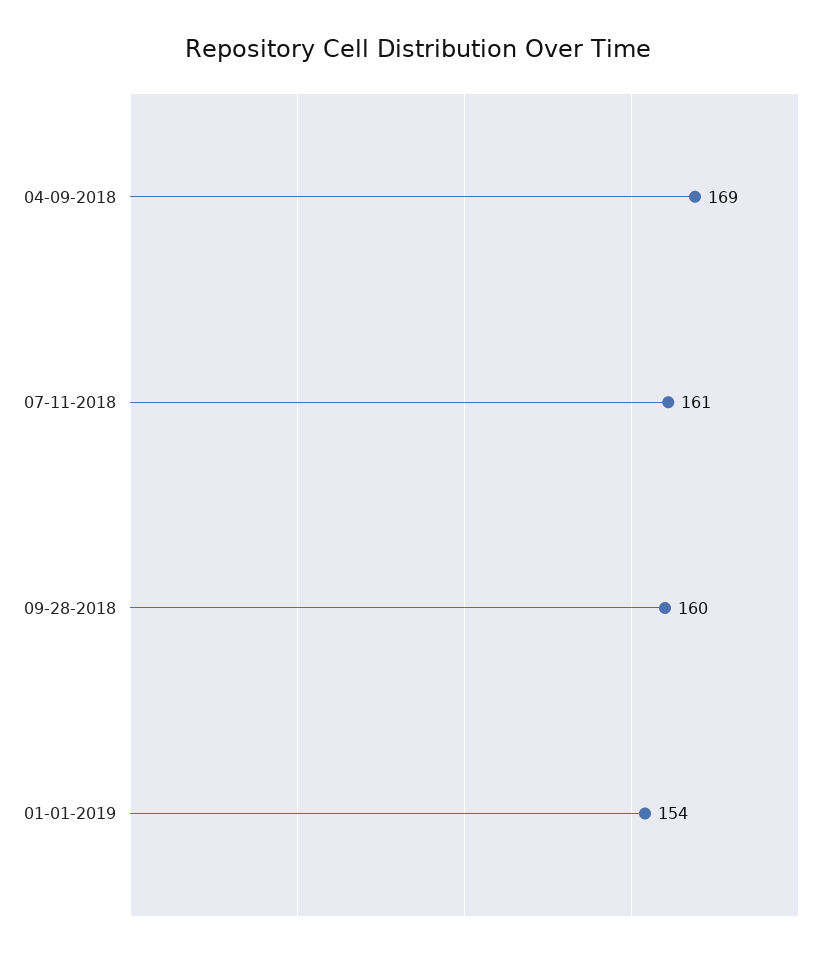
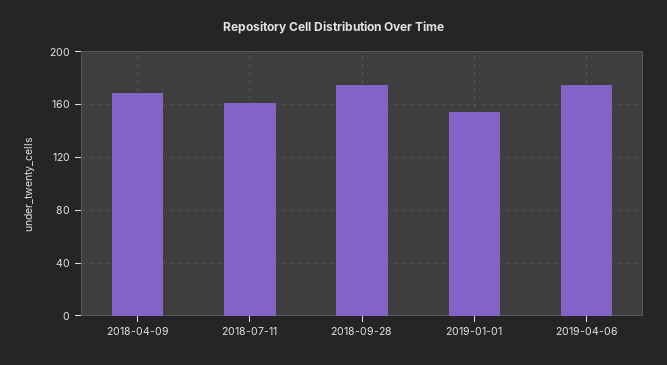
09-28-2018: 160 -> 175
2019-04-06: none -> 175

